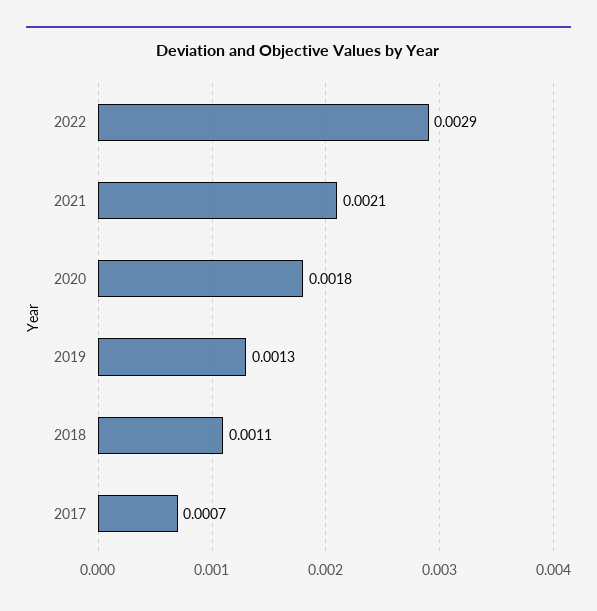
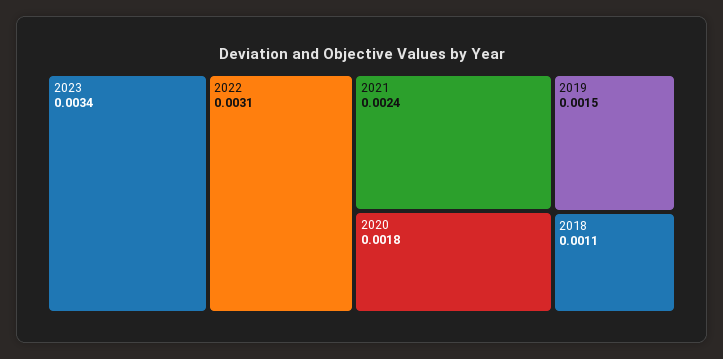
2022: 0.0029 -> 0.0031
2021: 0.0021 -> 0.0024
2019: 0.0013 -> 0.0015
2017: 0.0007 -> none
2023: none -> 0.0034

